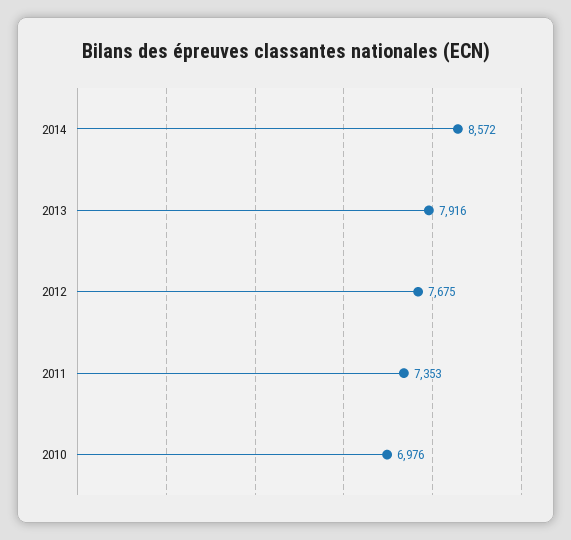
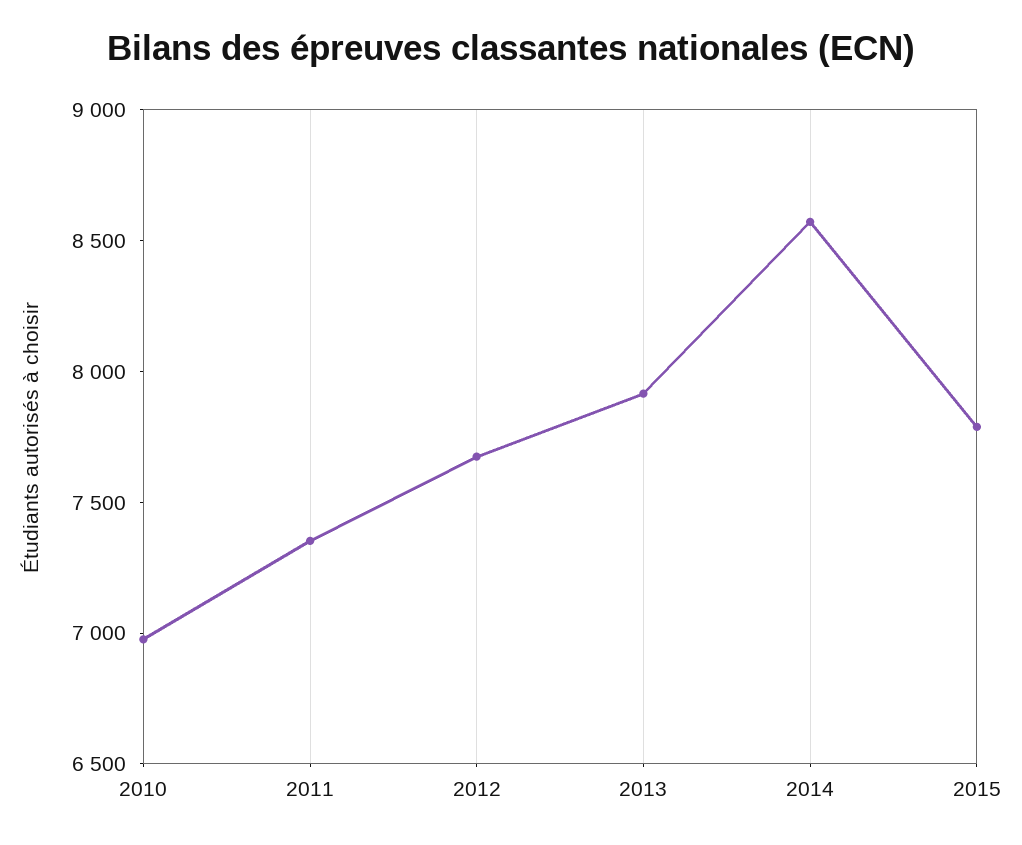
2015: none -> 7800

